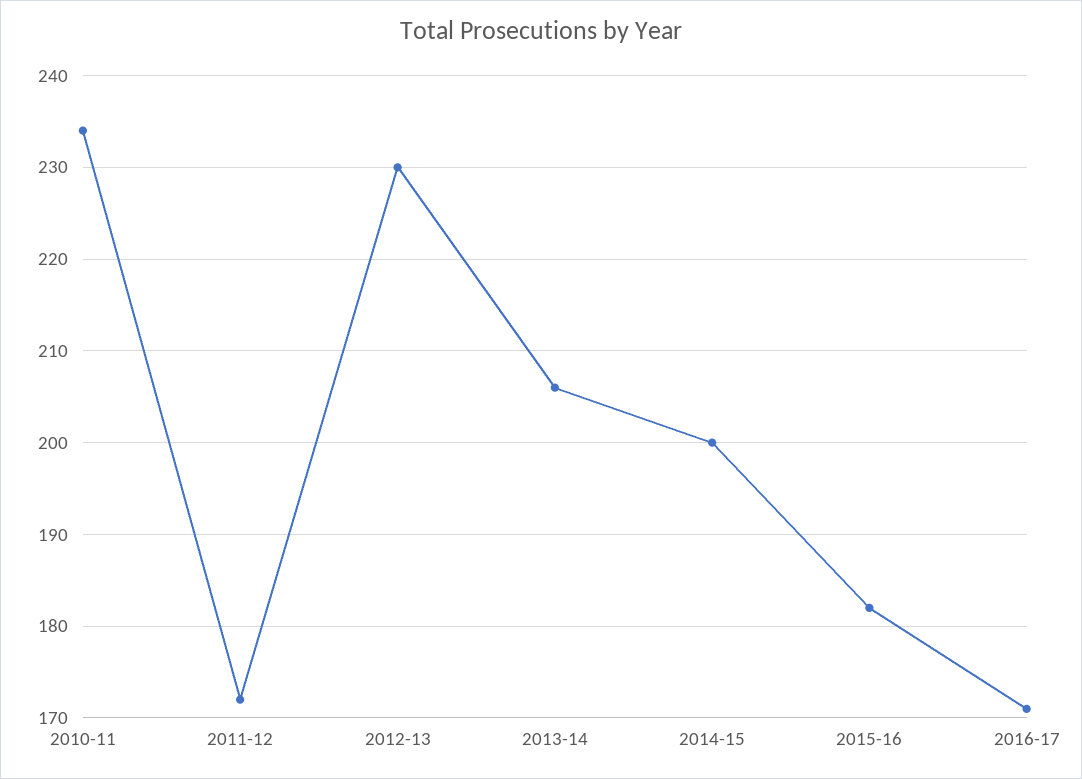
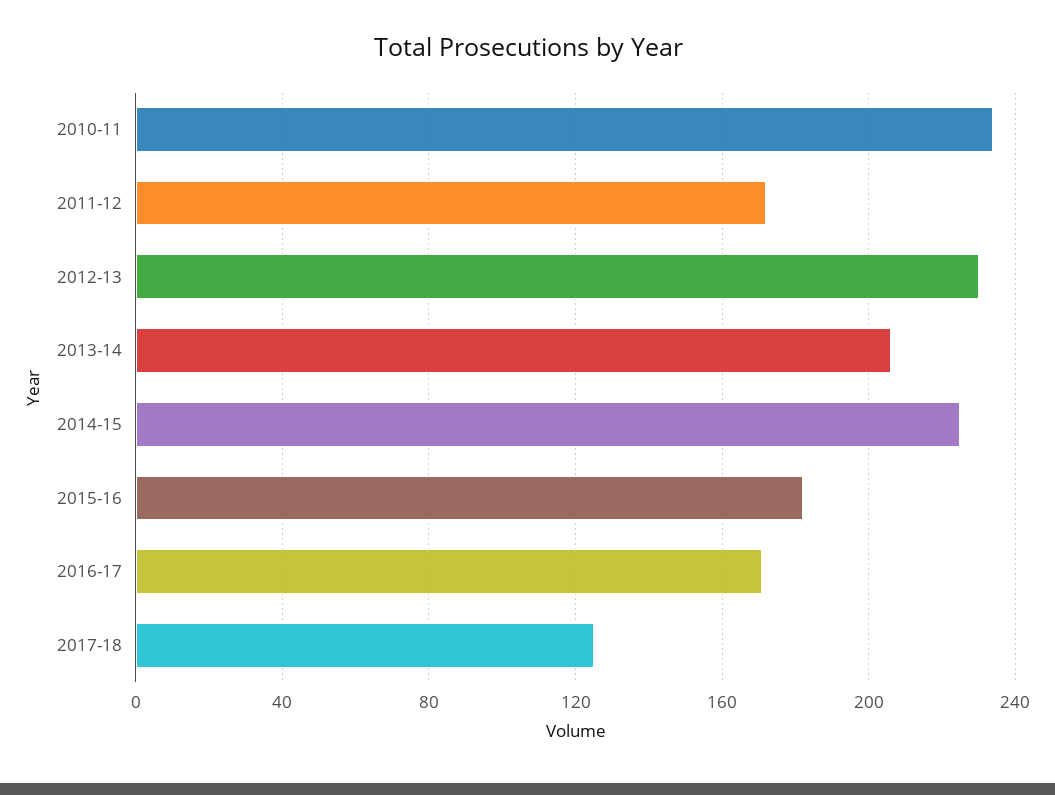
2014-15: 200 -> 225
2017-18: none -> 125

